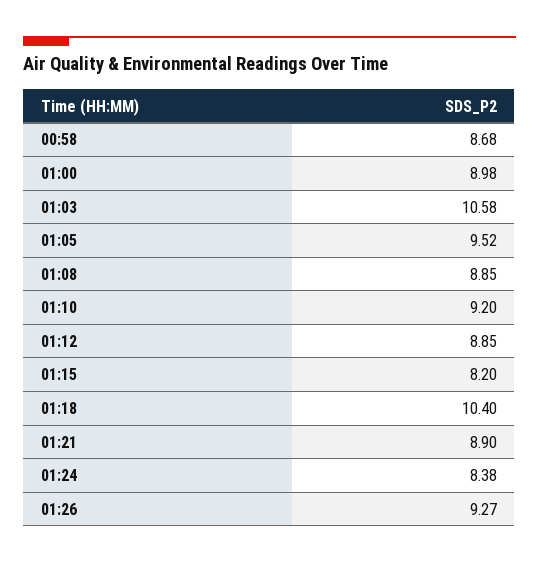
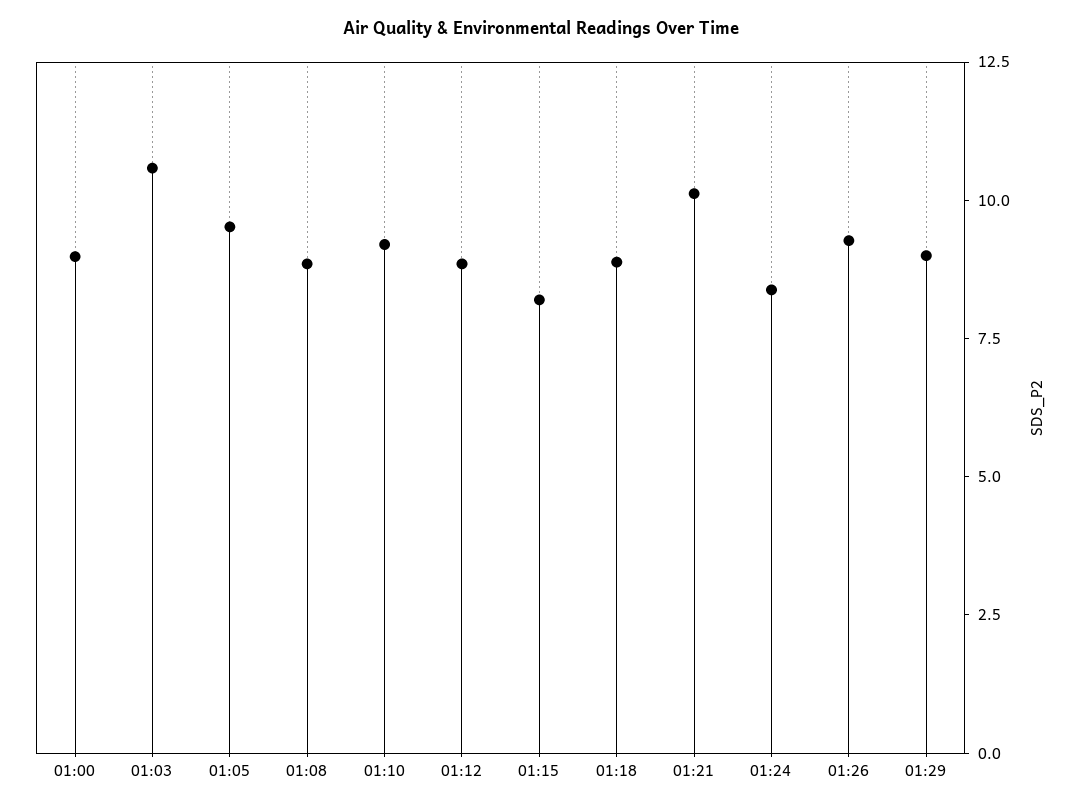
00:58: 8.68 -> none
01:18: 10.4 -> 9
01:21: 8.9 -> 10
01:29: none -> 9

